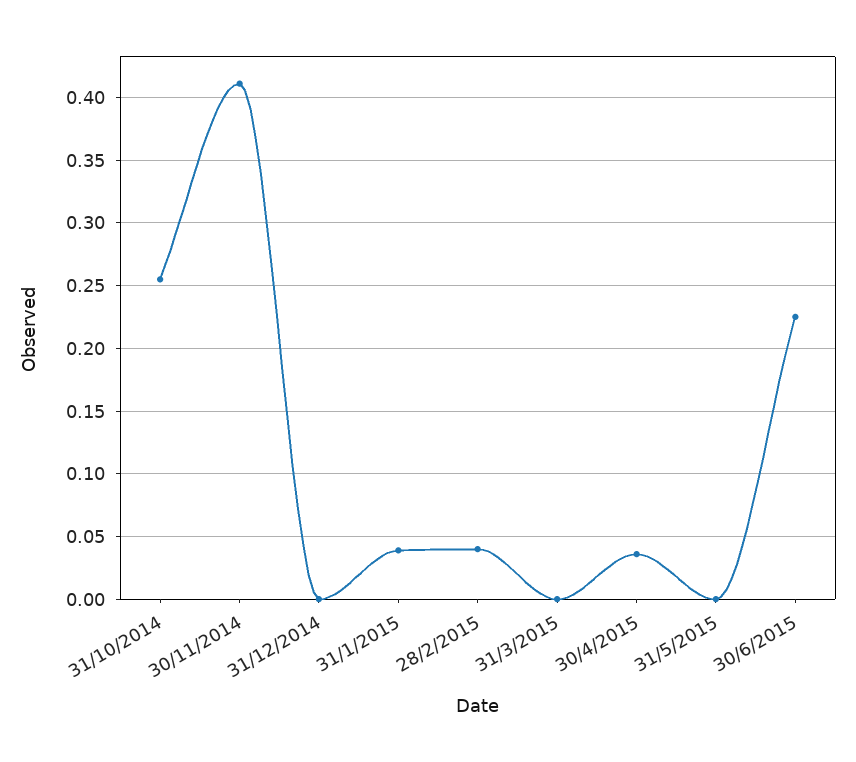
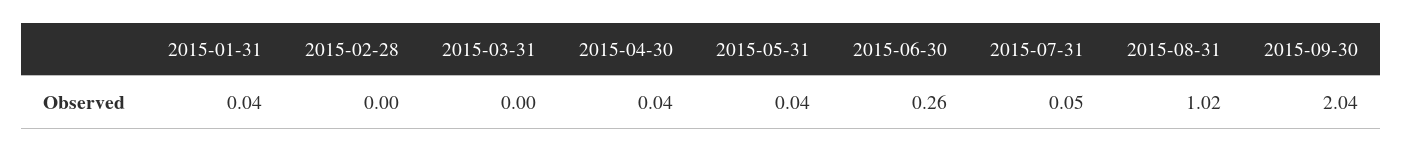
31/10/2014: 0.255 -> none
30/11/2014: 0.41 -> none
31/12/2014: 0 -> none
28/2/2015: 0.04 -> 0
31/5/2015: 0 -> 0.04
30/6/2015: 0.225 -> 0.26
2015-07-31: none -> 0.05
2015-08-31: none -> 1.02
2015-09-30: none -> 2.04

